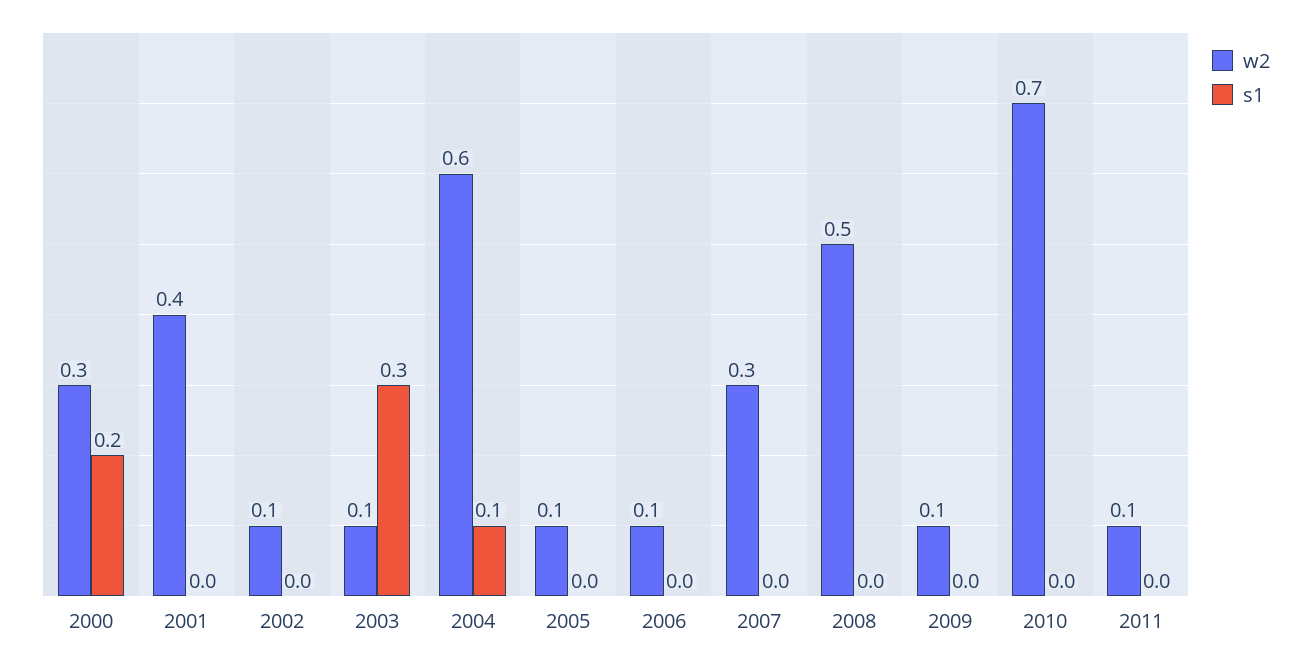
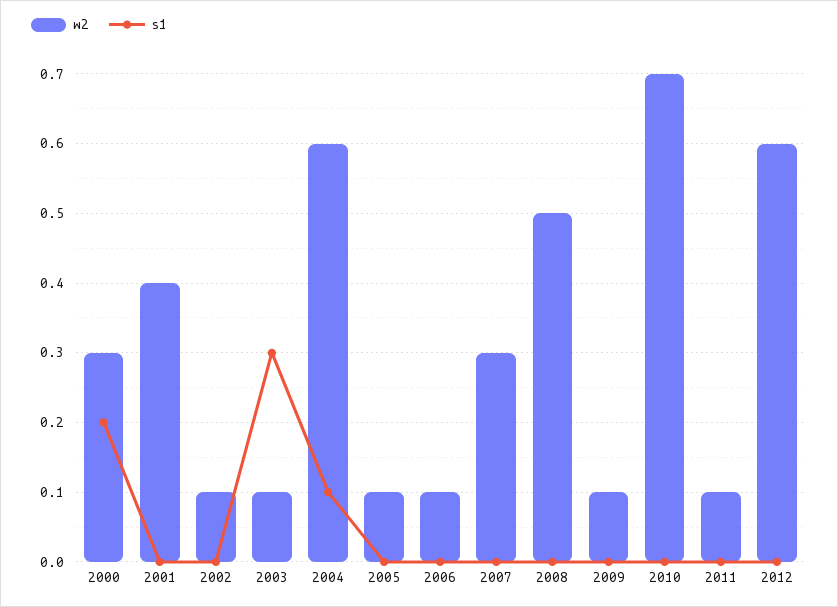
w2, 2012: none -> 0.6
s1, 2012: none -> 0

